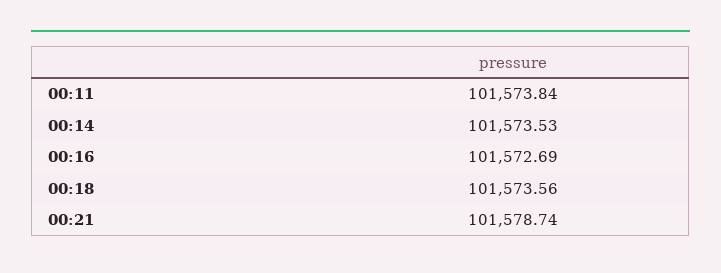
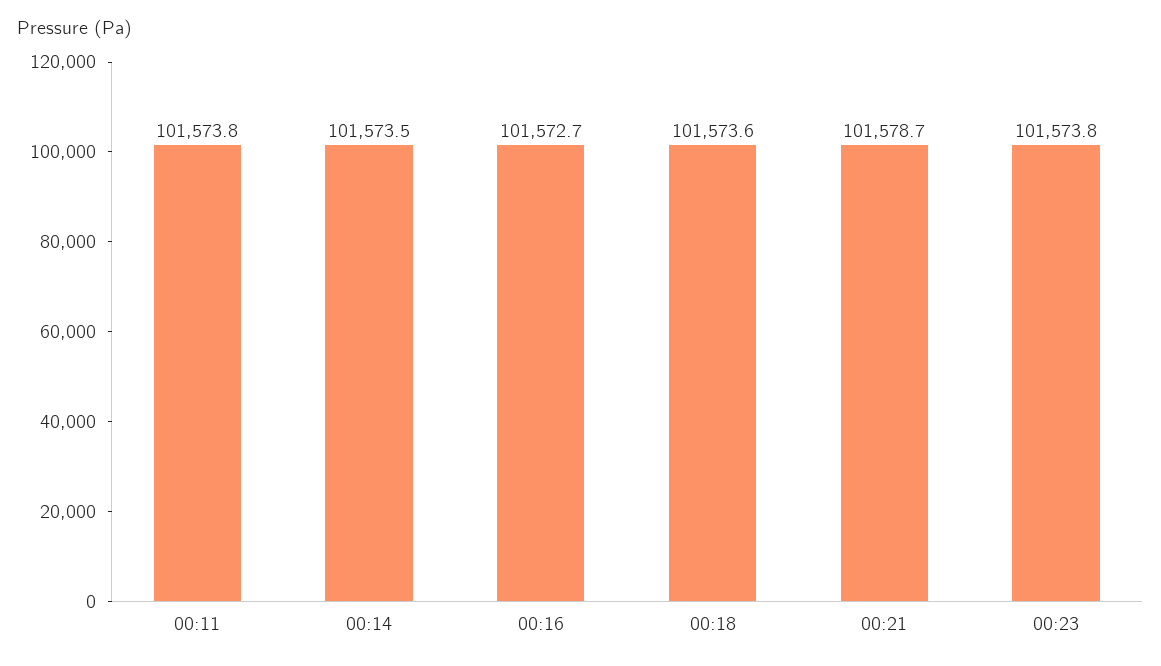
00:23: none -> 101573.8

